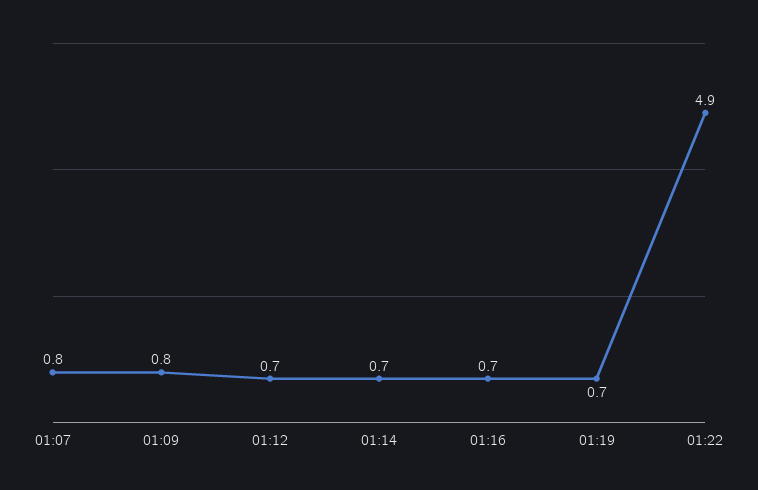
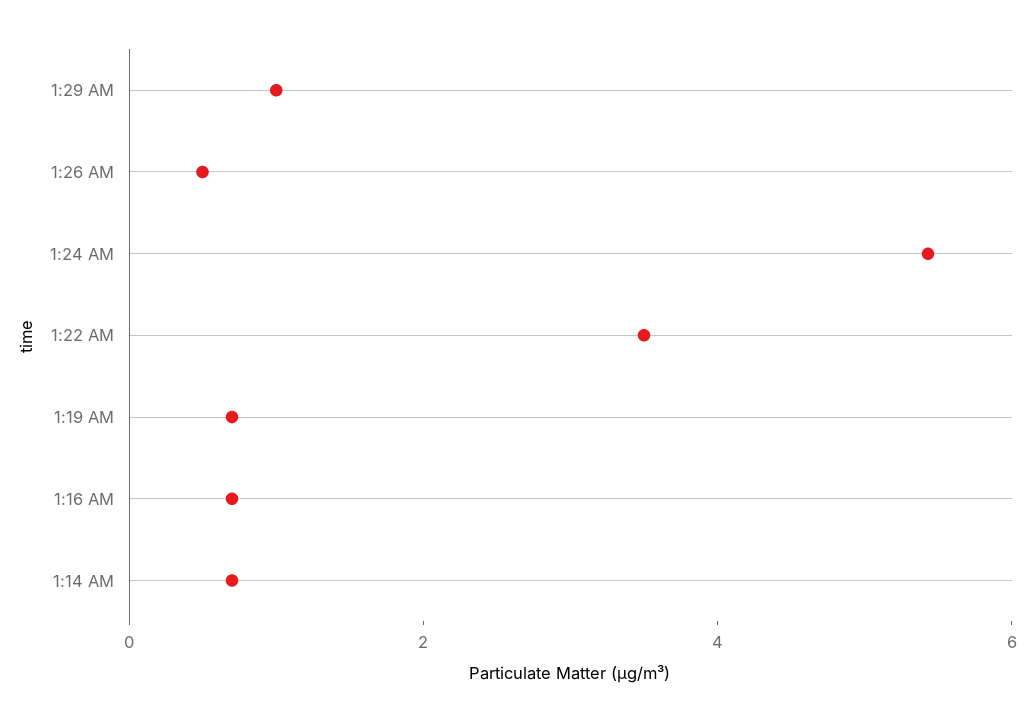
01:07: 0.8 -> none
01:09: 0.8 -> none
01:12: 0.7 -> none
01:22: 4.9 -> 3.5
1:29 AM: none -> 1
1:26 AM: none -> 0.5
1:24 AM: none -> 5.5

